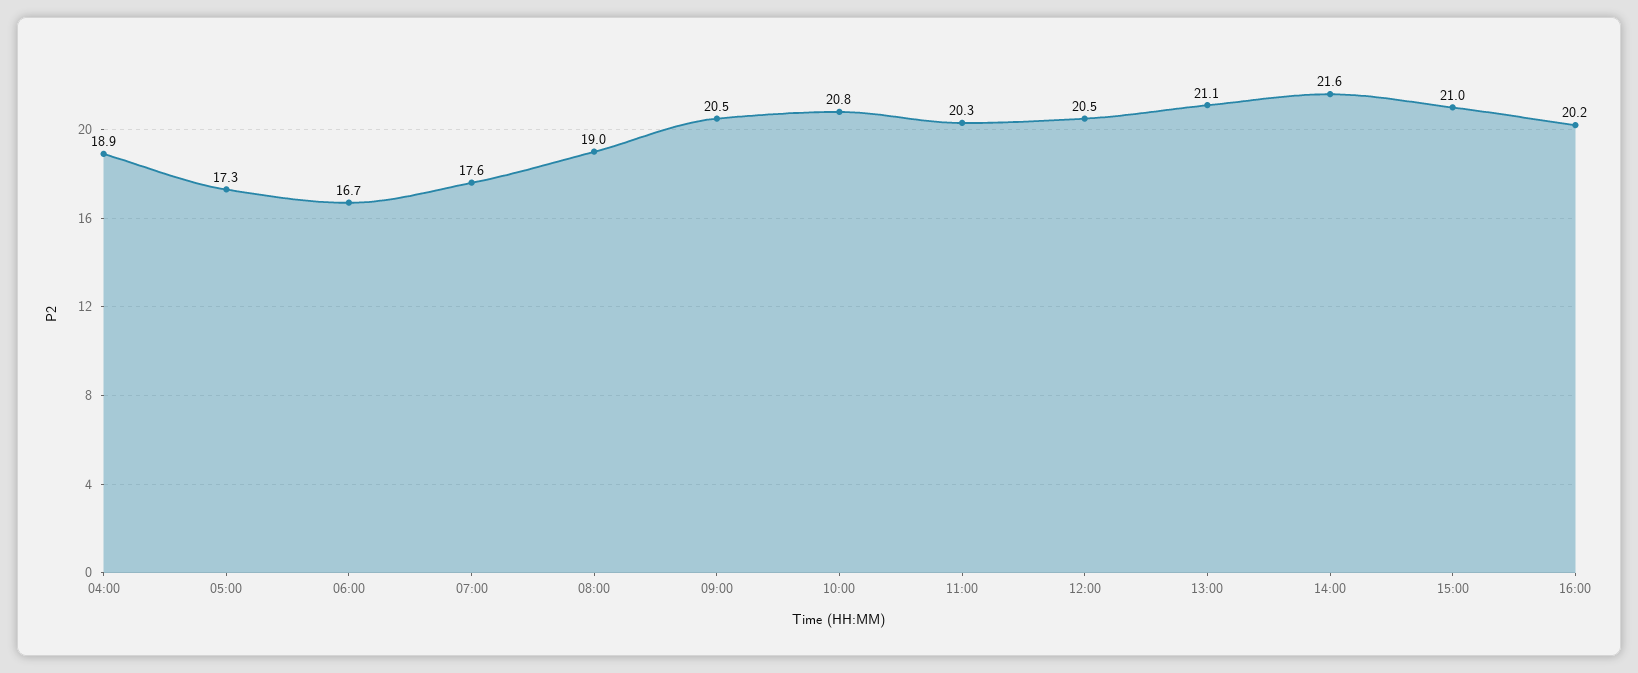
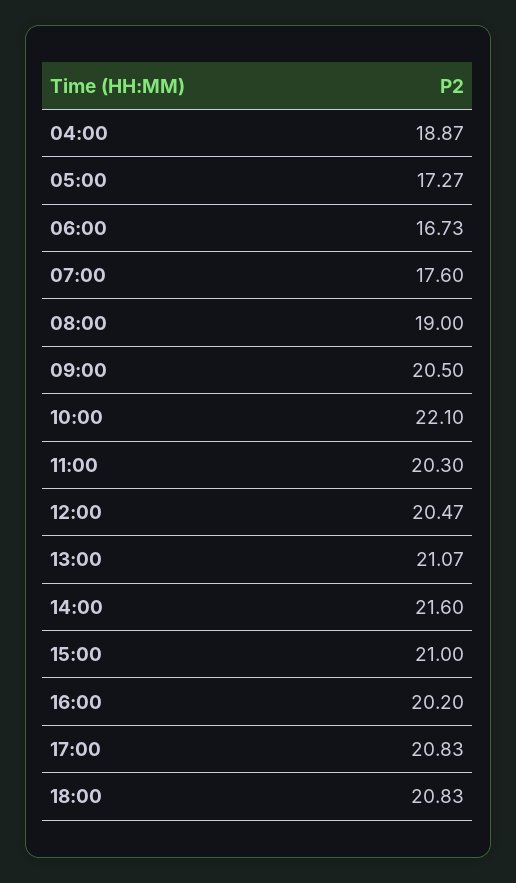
10:00: 20.8 -> 22.1
17:00: none -> 20.83
18:00: none -> 20.83

